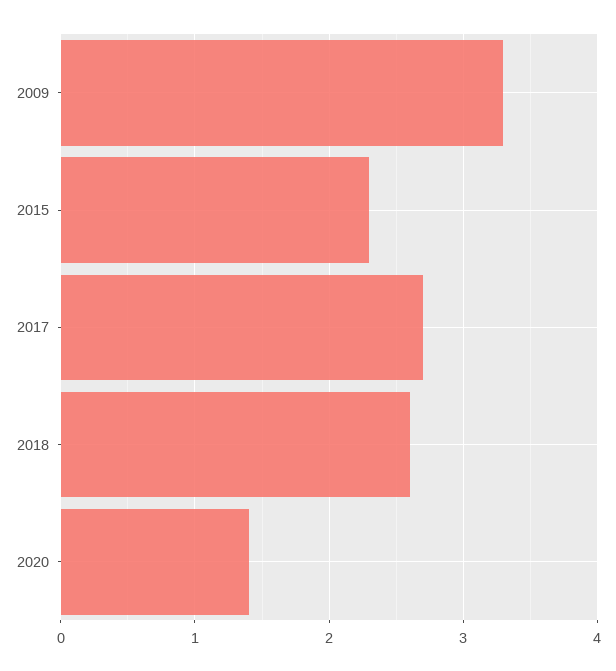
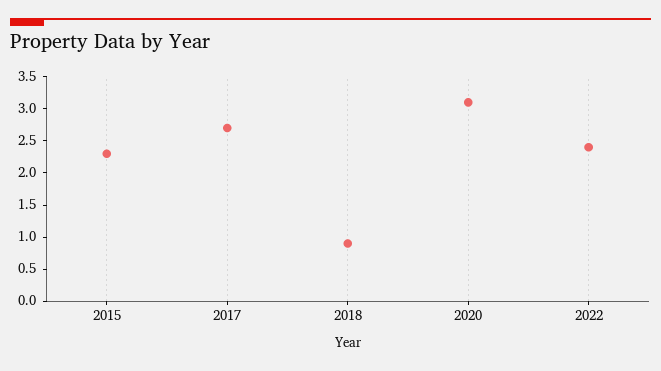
2009: 3.3 -> none
2018: 2.6 -> 1
2020: 1.4 -> 3
2022: none -> 2.5

